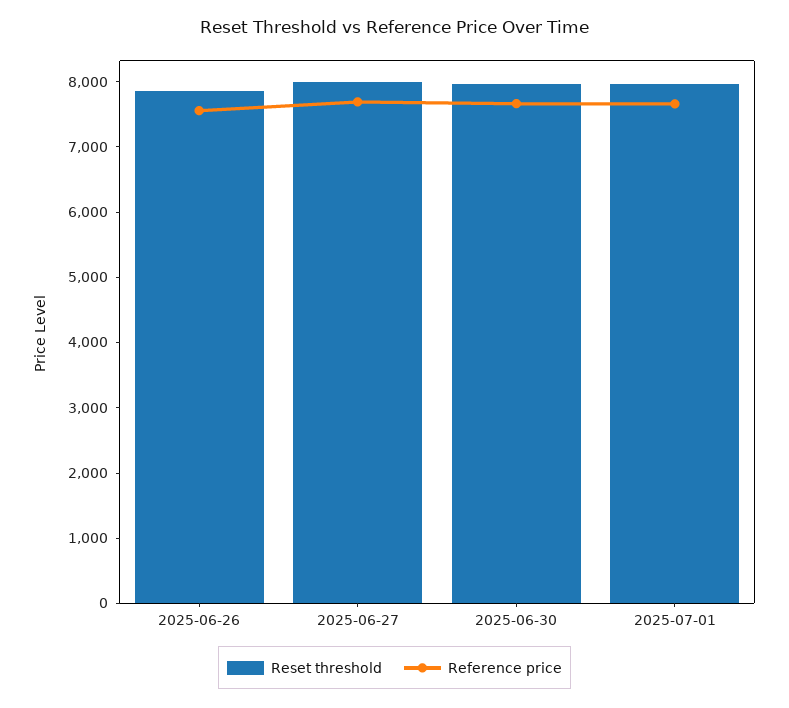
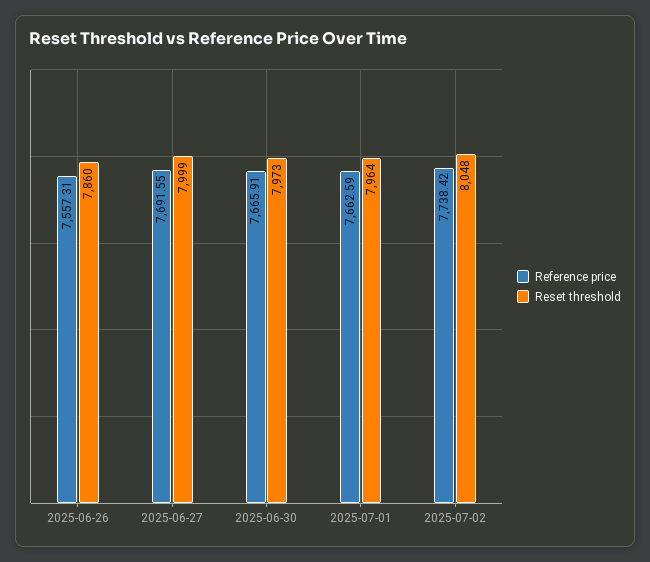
Reference price, 2025-07-02: none -> 7738.42
Reset threshold, 2025-07-02: none -> 8048

